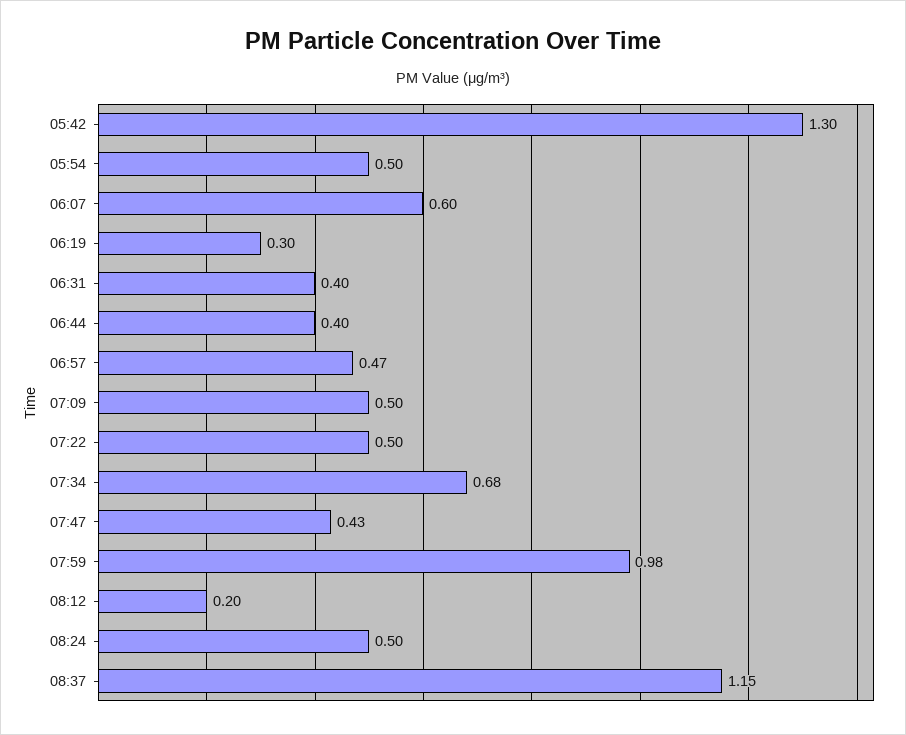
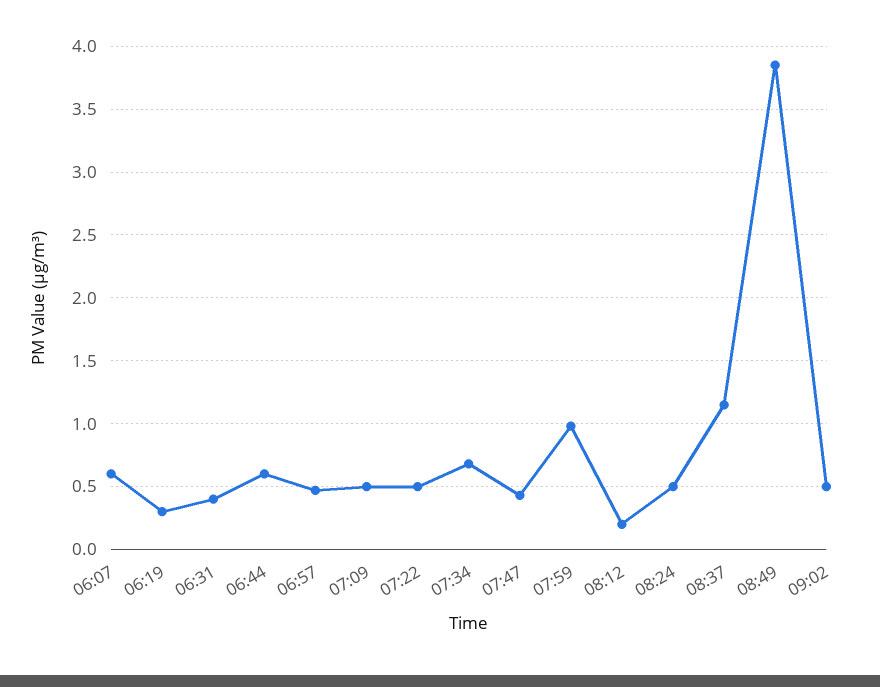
05:42: 1.3 -> none
05:54: 0.5 -> none
06:44: 0.4 -> 0.6
08:49: none -> 3.85
09:02: none -> 0.5

